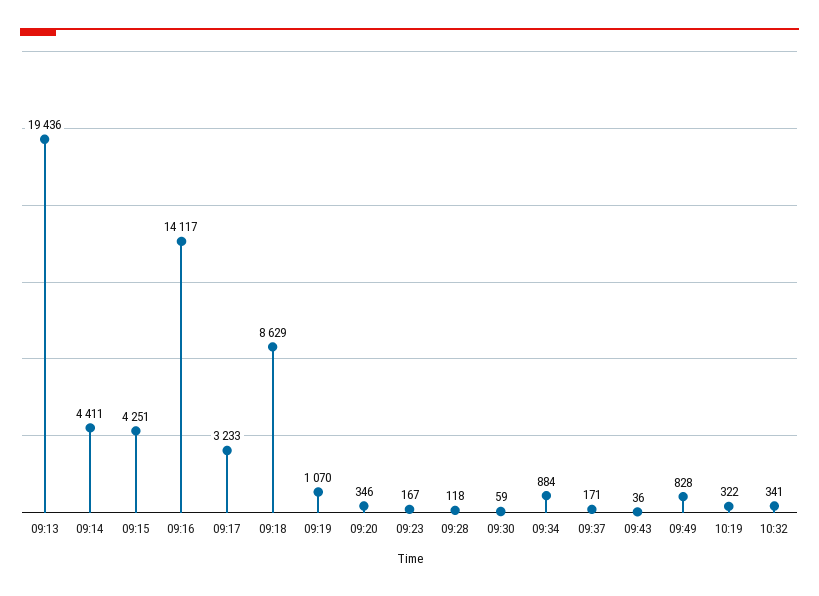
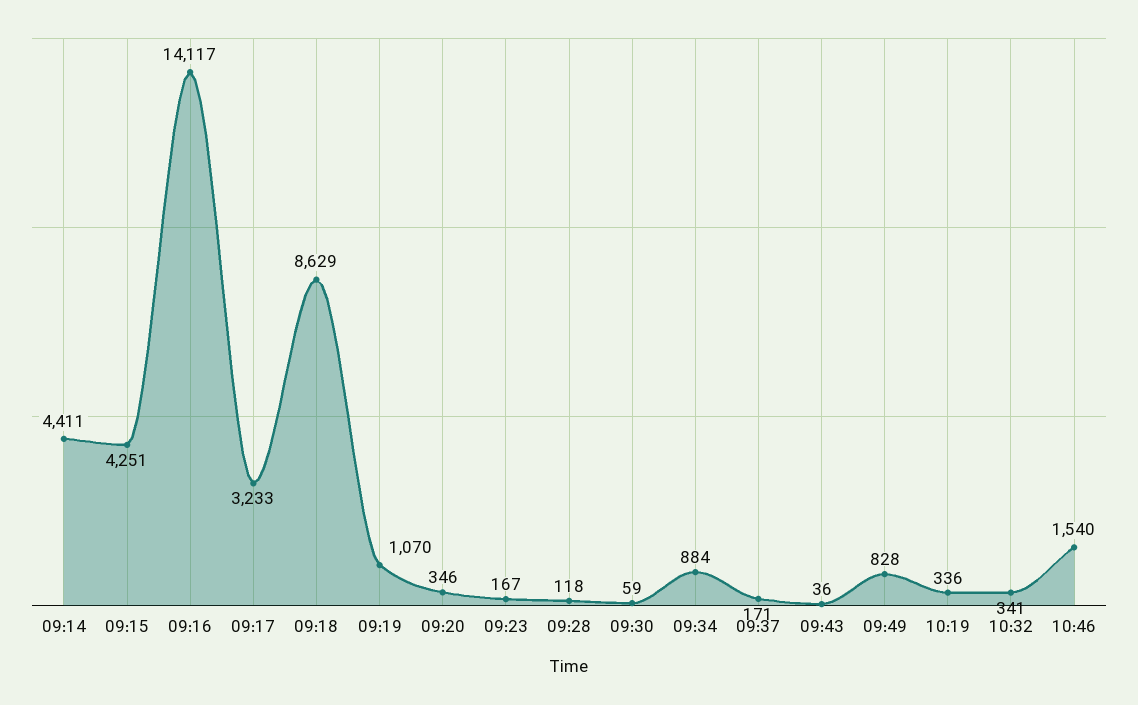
09:13: 19436 -> none
10:19: 322 -> 336
10:46: none -> 1540

